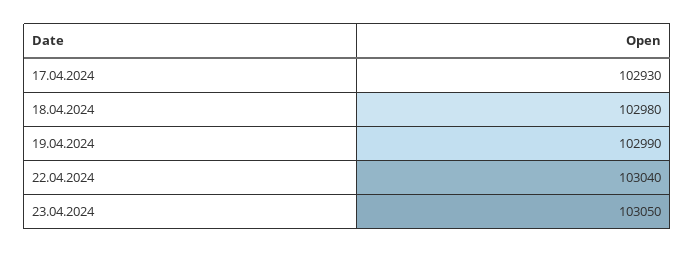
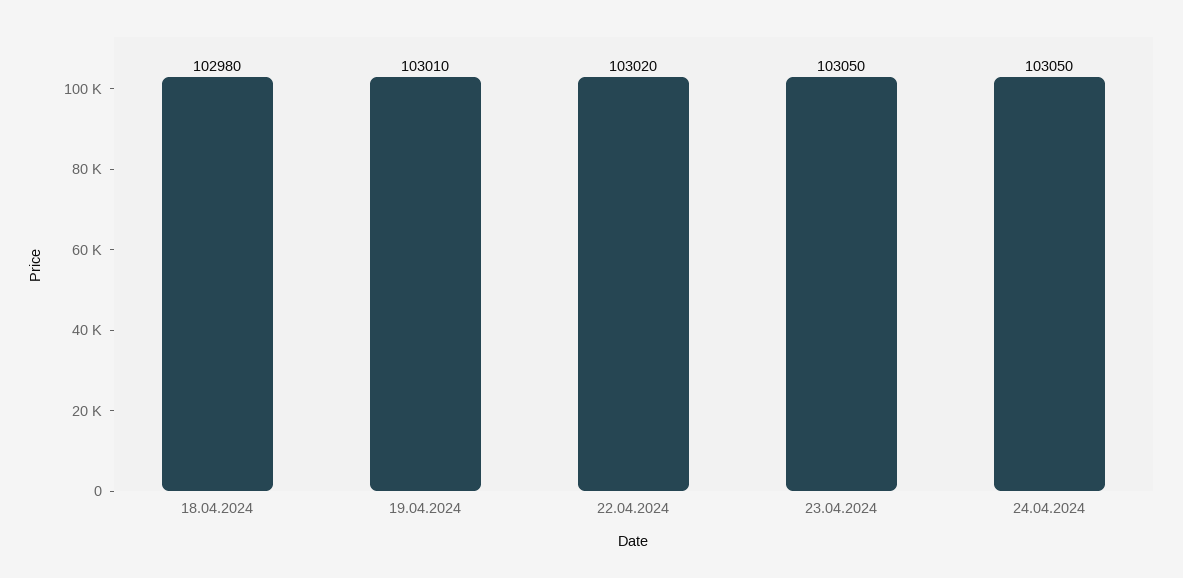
17.04.2024: 102930 -> none
19.04.2024: 102990 -> 103010
22.04.2024: 103040 -> 103020
24.04.2024: none -> 103050

